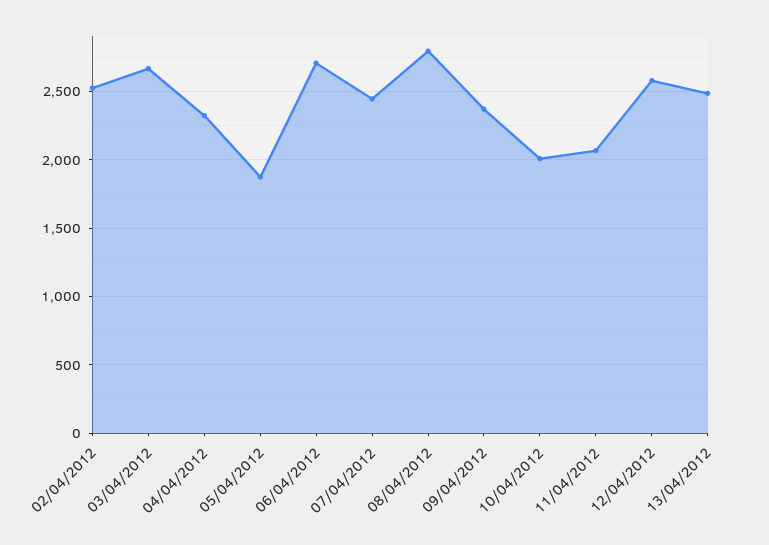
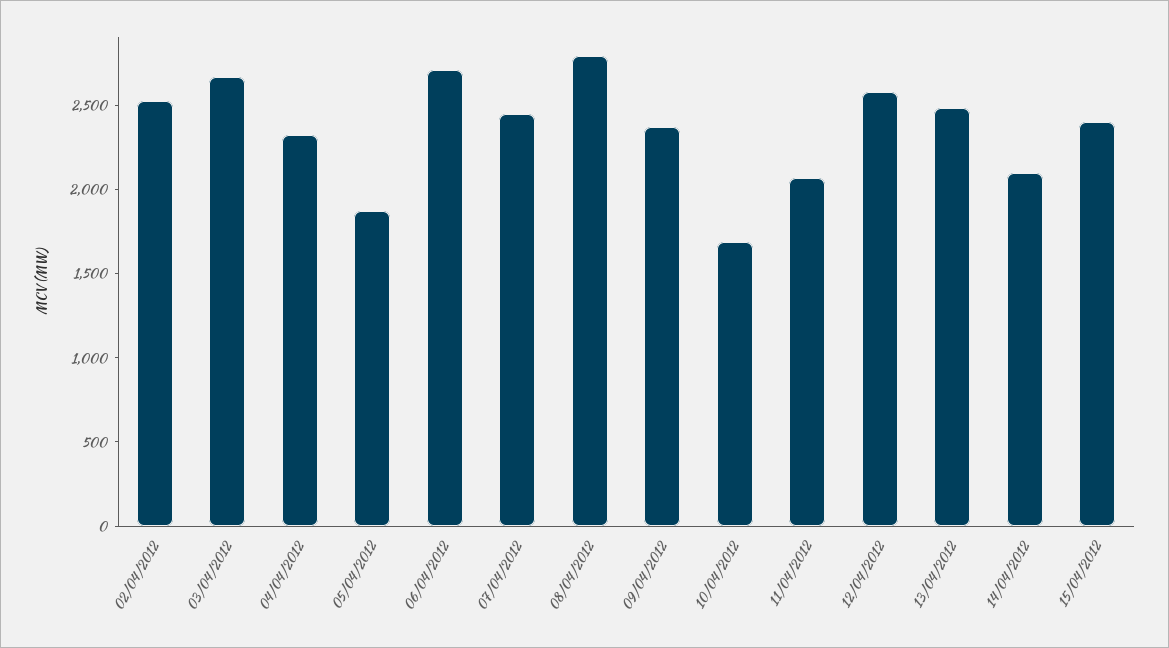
10/04/2012: 2000 -> 1700
14/04/2012: none -> 2100
15/04/2012: none -> 2400

